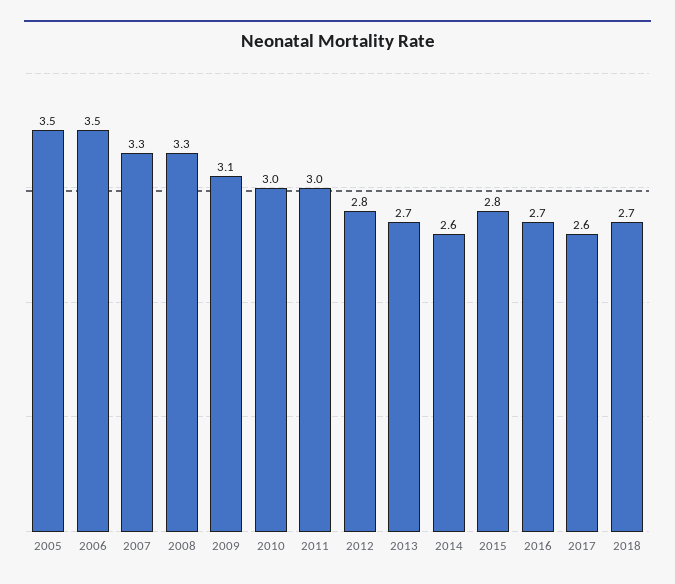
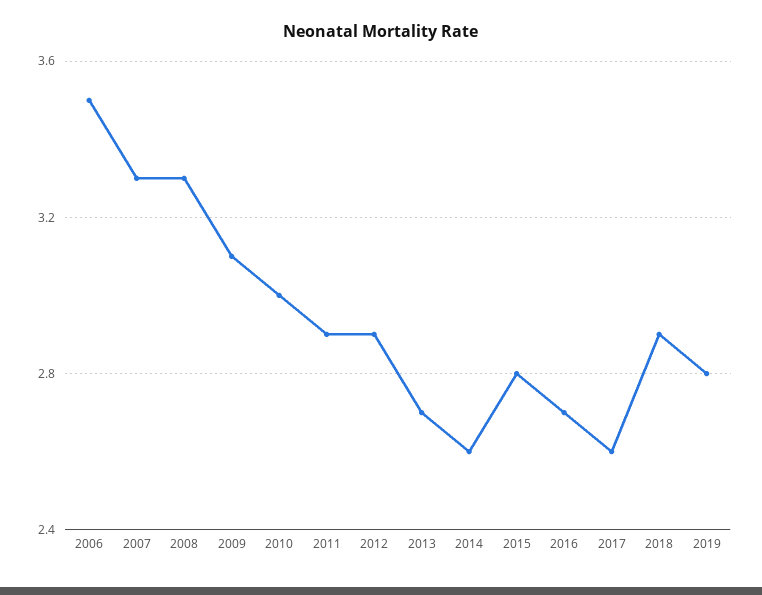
2005: 3.5 -> none
2011: 3 -> 2.9
2012: 2.8 -> 2.9
2018: 2.7 -> 2.9
2019: none -> 2.8

